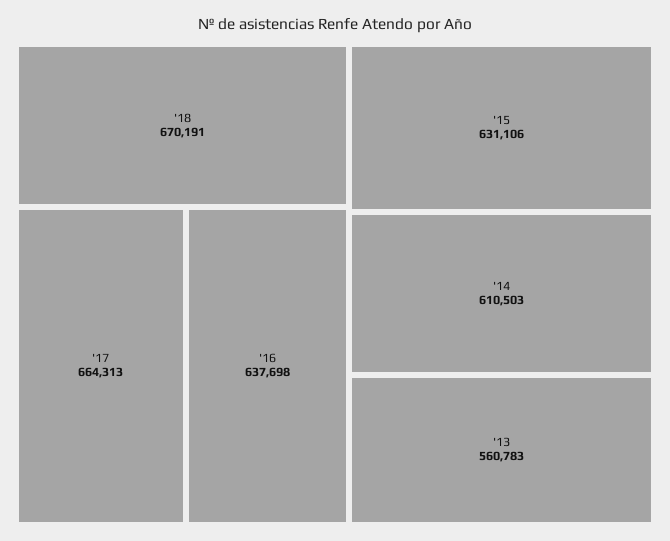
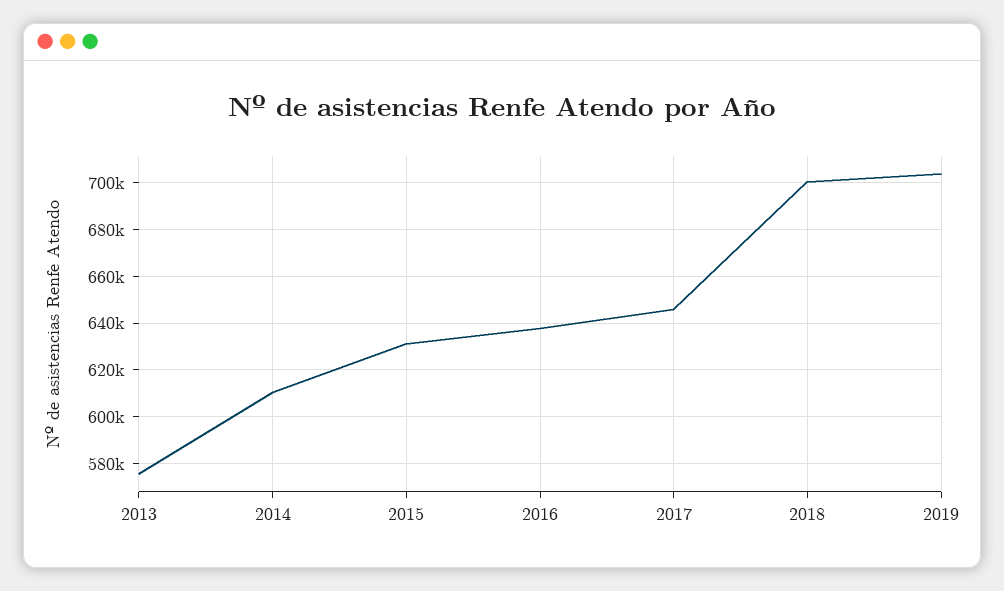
'18: 670191 -> 700000
'17: 664313 -> 645000
'13: 560783 -> 575000
2019: none -> 705000

